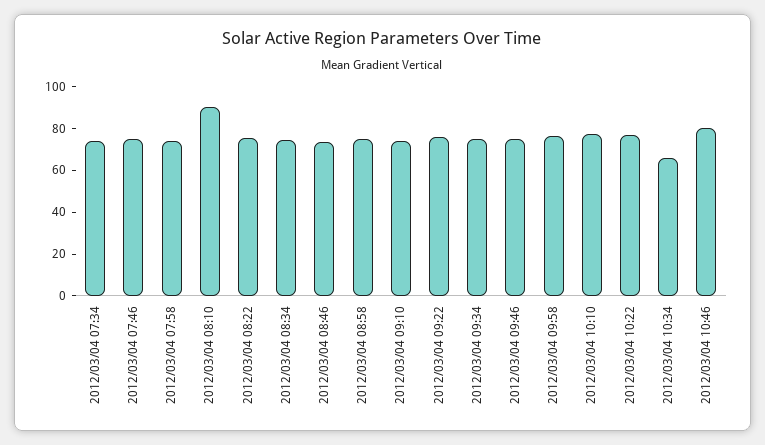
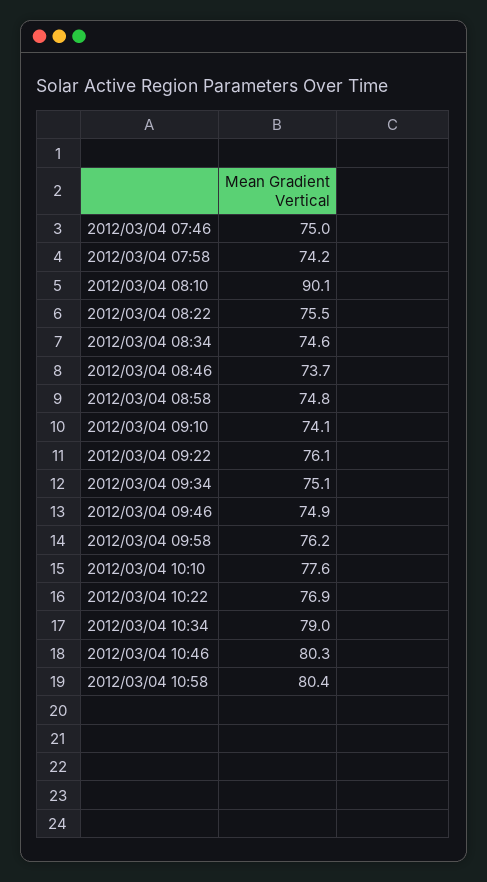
2012/03/04 07:34: 75 -> none
2012/03/04 10:34: 65 -> 79
2012/03/04 10:58: none -> 80.4

